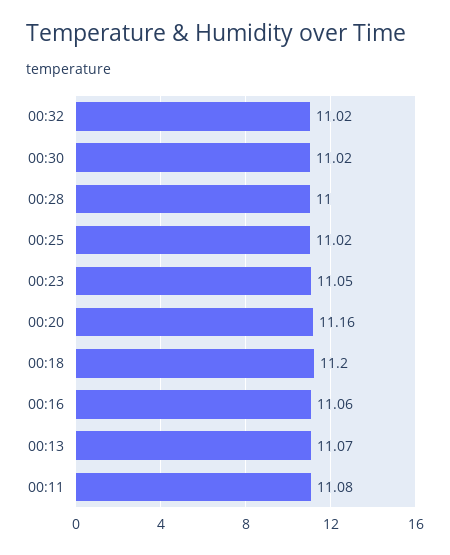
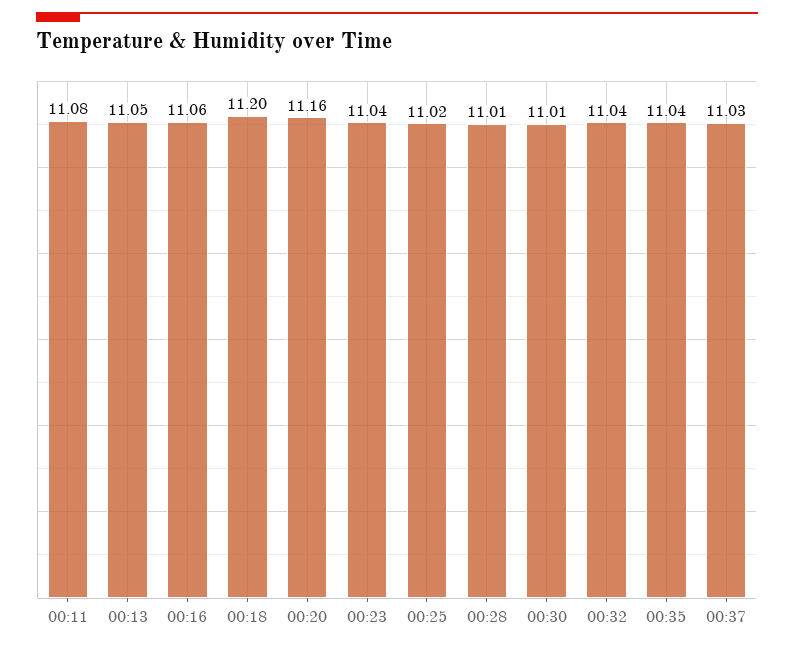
00:32: 11.02 -> 11.04
00:30: 11.02 -> 11.01
00:28: 11 -> 11.01
00:23: 11.05 -> 11.04
00:13: 11.07 -> 11.05
00:35: none -> 11.04
00:37: none -> 11.03

